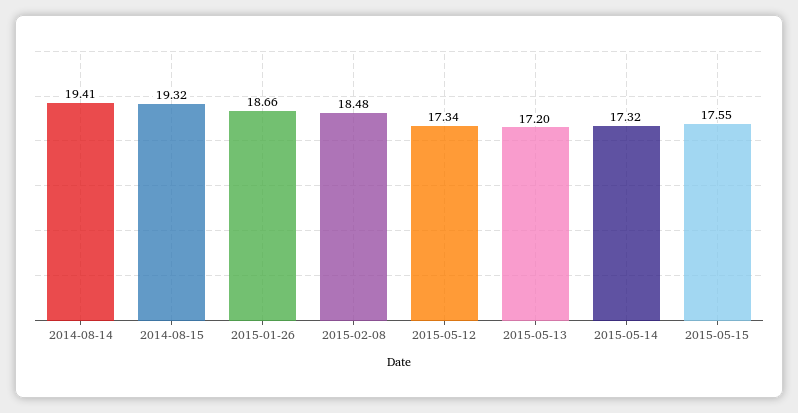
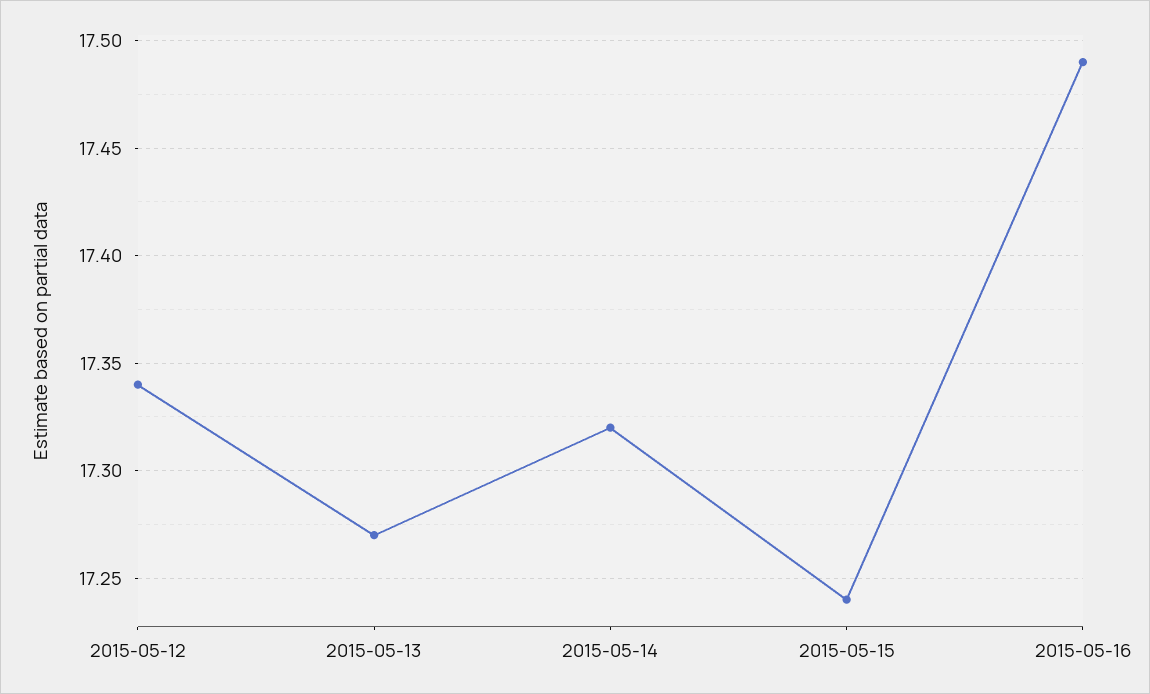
2014-08-14: 19.41 -> none
2014-08-15: 19.32 -> none
2015-01-26: 18.66 -> none
2015-02-08: 18.48 -> none
2015-05-13: 17.2 -> 17.27
2015-05-15: 17.55 -> 17.24
2015-05-16: none -> 17.49

